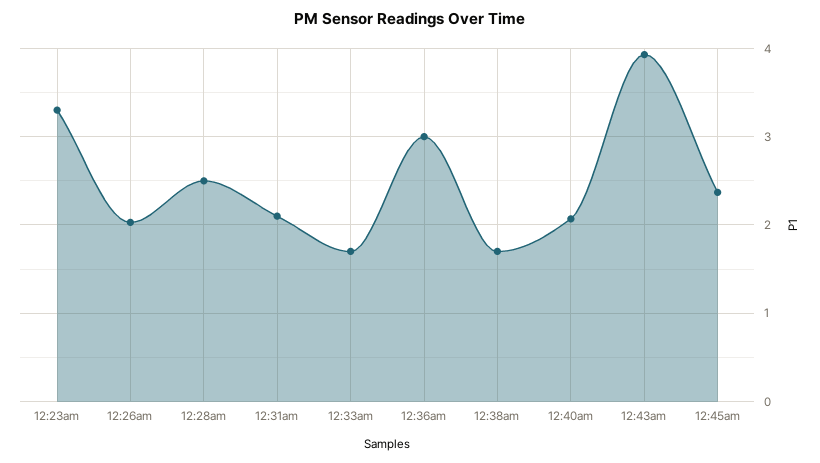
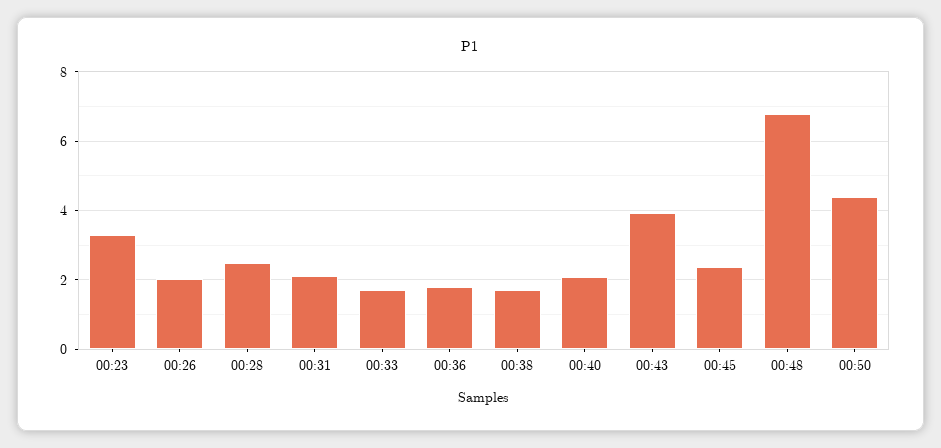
12:36am: 3 -> 1.8
00:48: none -> 6.8
00:50: none -> 4.4

